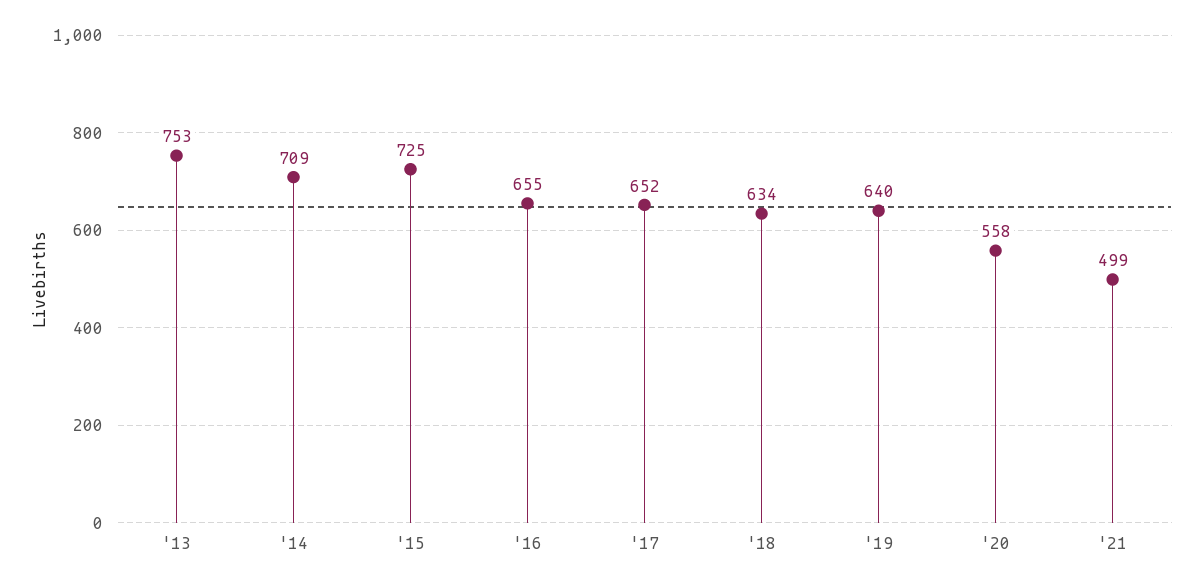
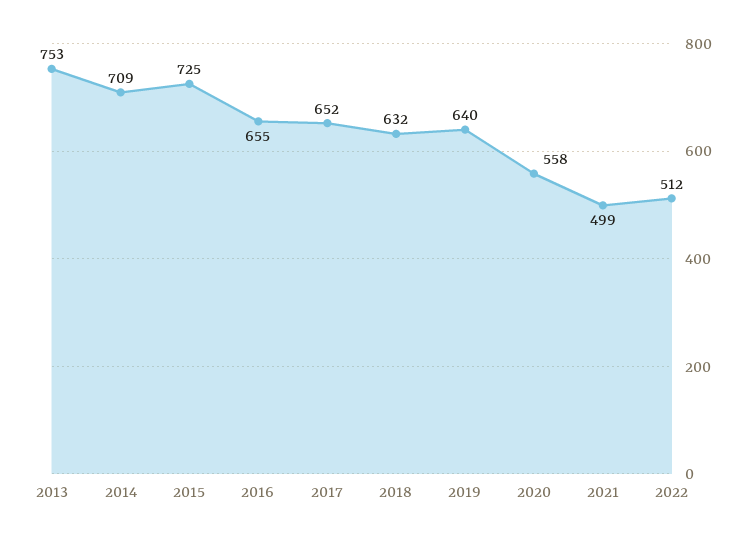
'18: 634 -> 632
2022: none -> 512

